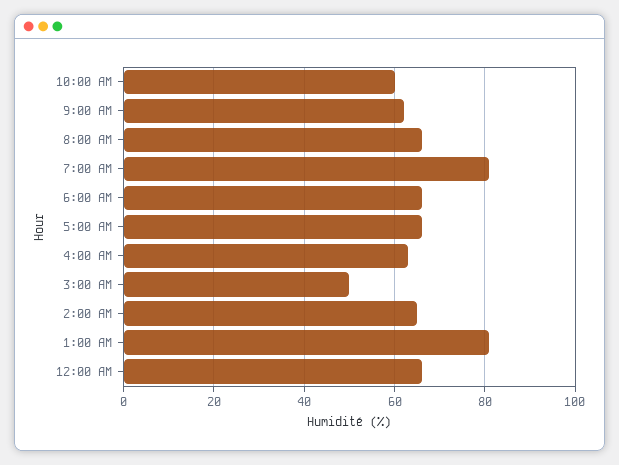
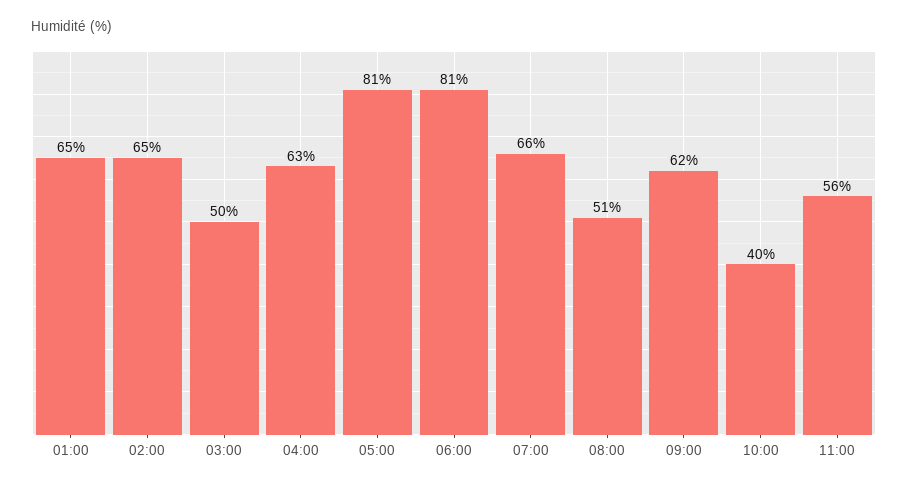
10:00 AM: 60 -> 40
8:00 AM: 65 -> 51
7:00 AM: 80 -> 66
6:00 AM: 65 -> 81
5:00 AM: 65 -> 81
1:00 AM: 80 -> 65
12:00 AM: 65 -> none
11:00: none -> 56

